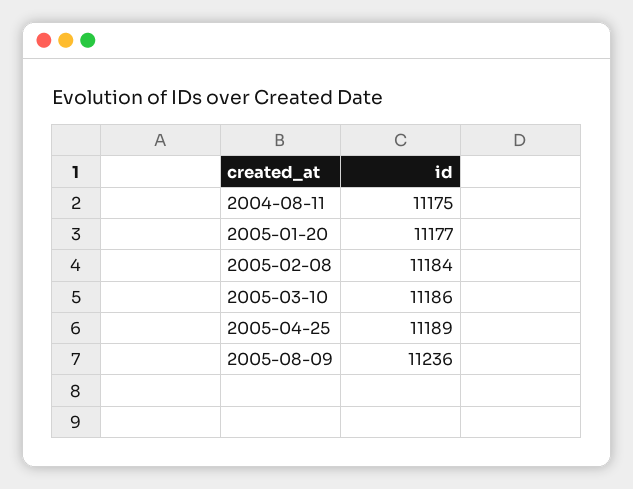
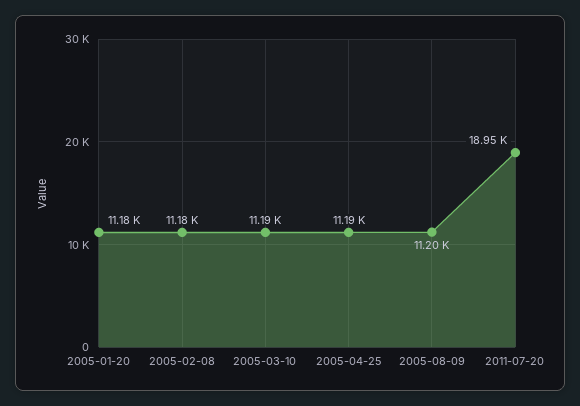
2004-08-11: 11175 -> none
2005-08-09: 11236 -> 11200
2011-07-20: none -> 18950

